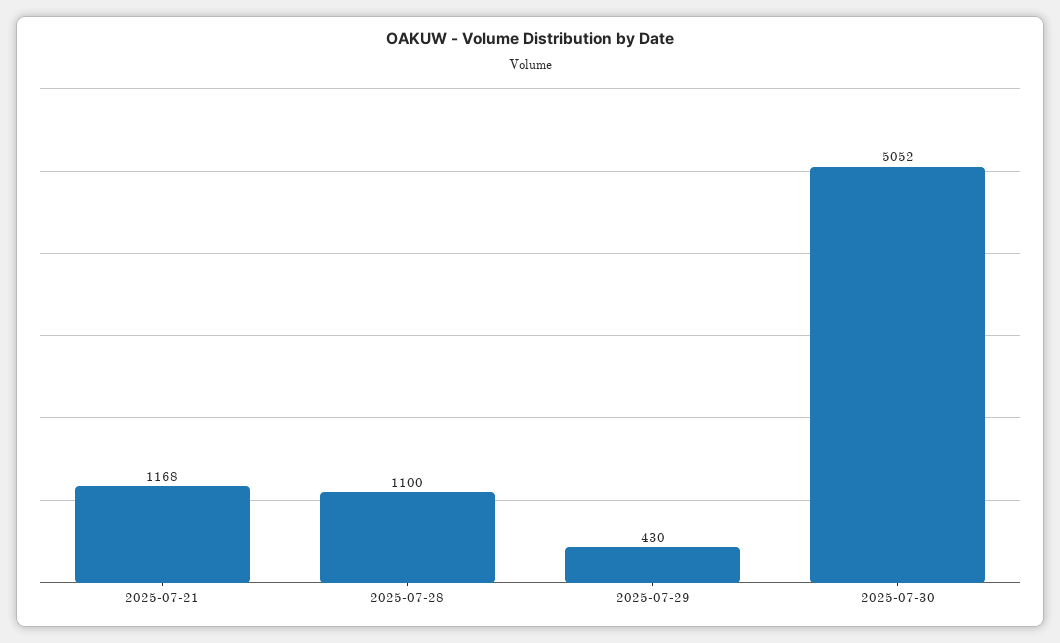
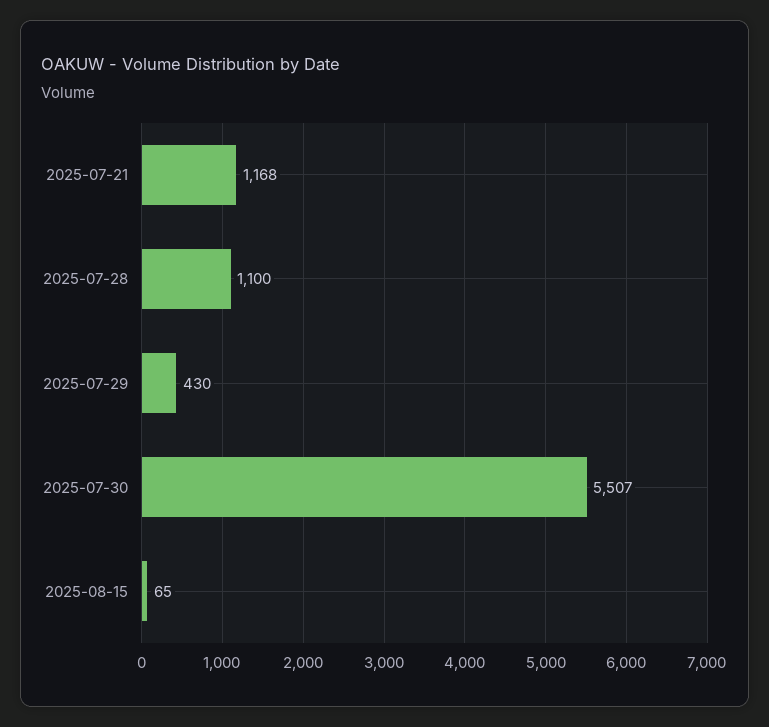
2025-07-30: 5052 -> 5507
2025-08-15: none -> 65

